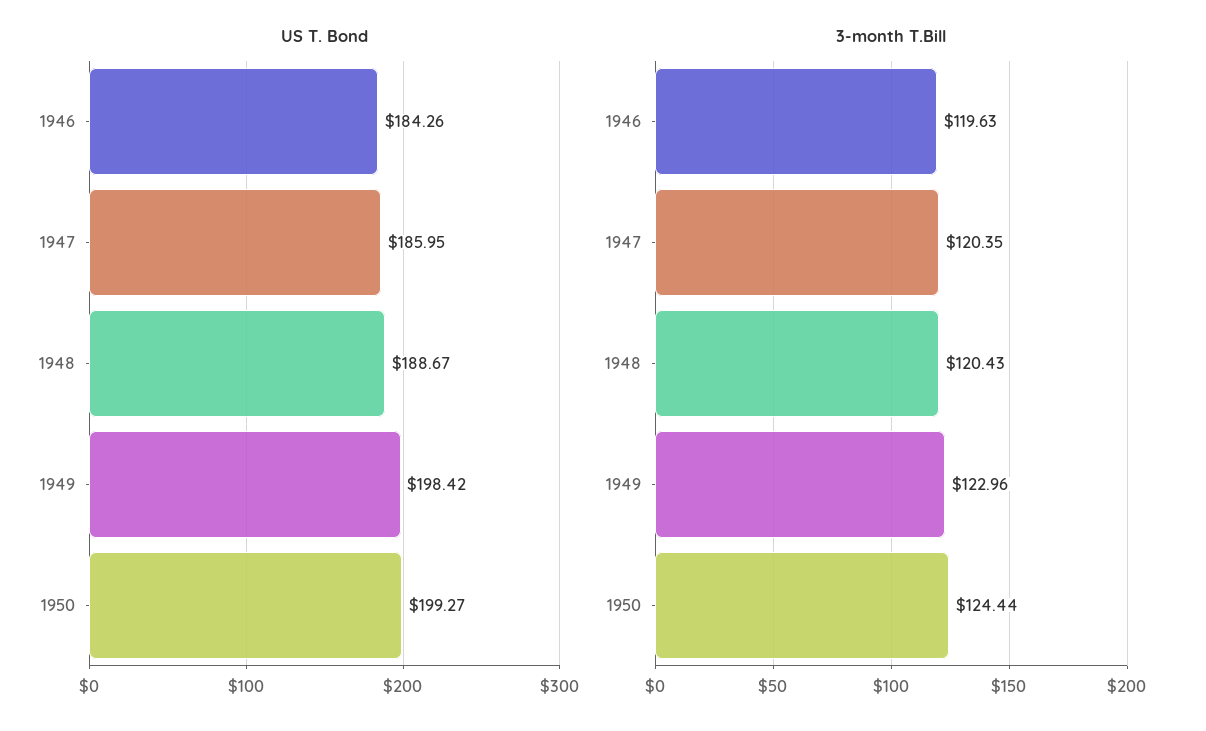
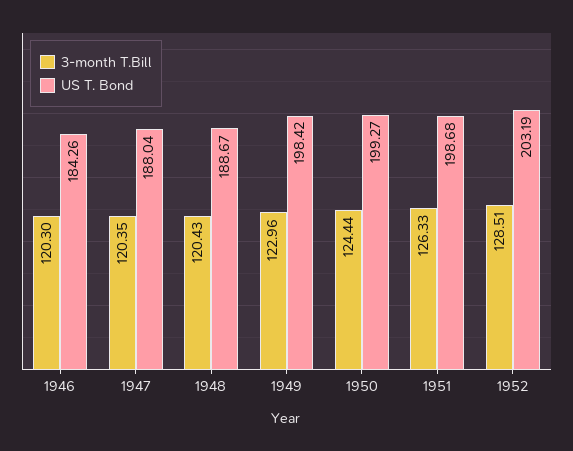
US T. Bond, 1947: 185.95 -> 188.04
3-month T.Bill, 1946: 119.63 -> 120.3
3-month T.Bill, 1951: none -> 126.33
US T. Bond, 1951: none -> 198.68
3-month T.Bill, 1952: none -> 128.51
US T. Bond, 1952: none -> 203.19

